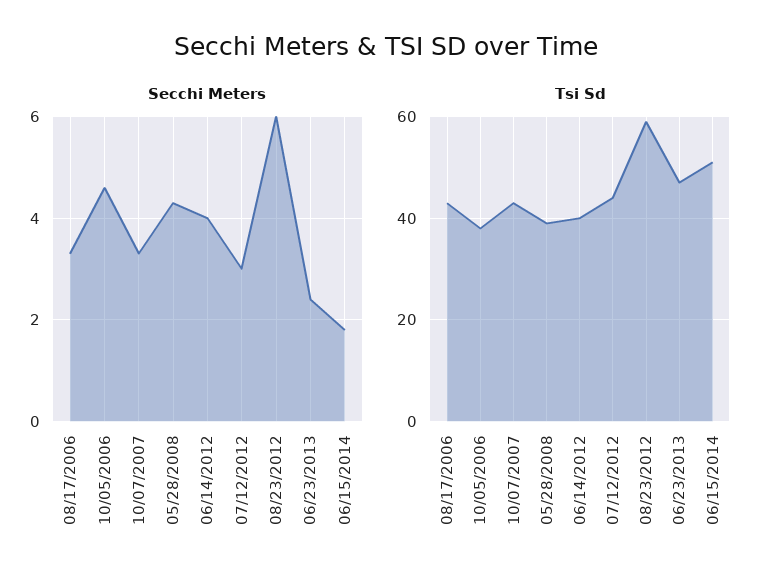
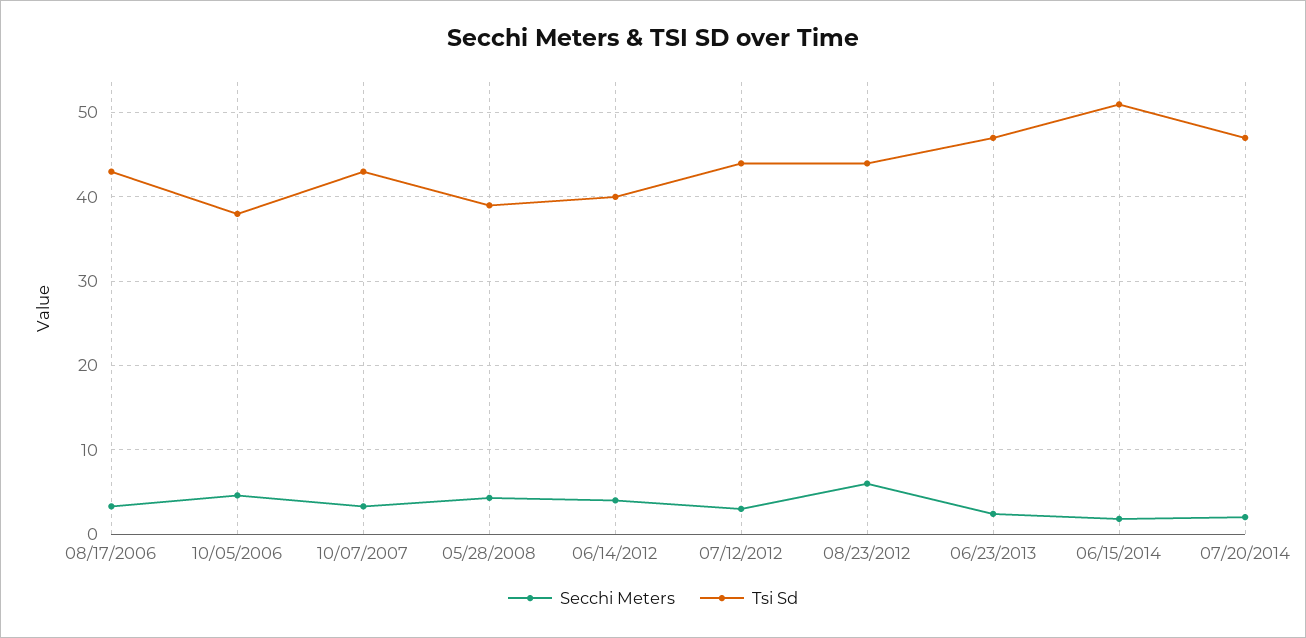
Tsi Sd, 08/23/2012: 60 -> 44
Secchi Meters, 07/20/2014: none -> 2
Tsi Sd, 07/20/2014: none -> 47

